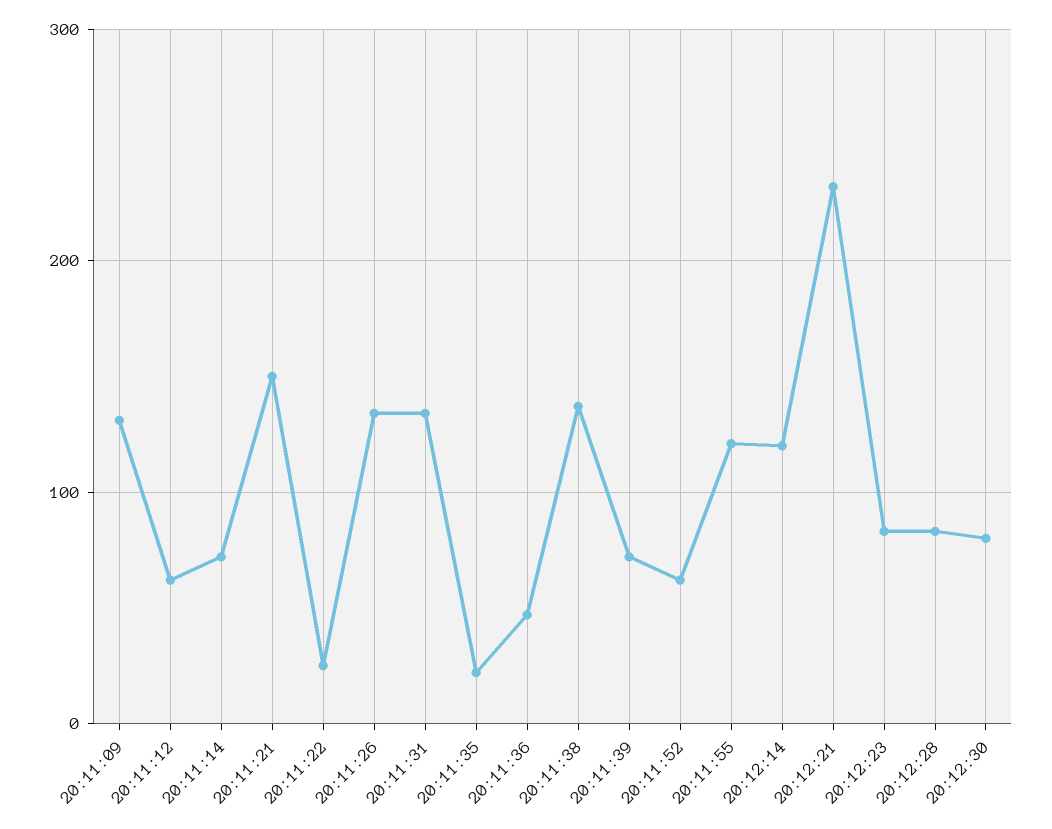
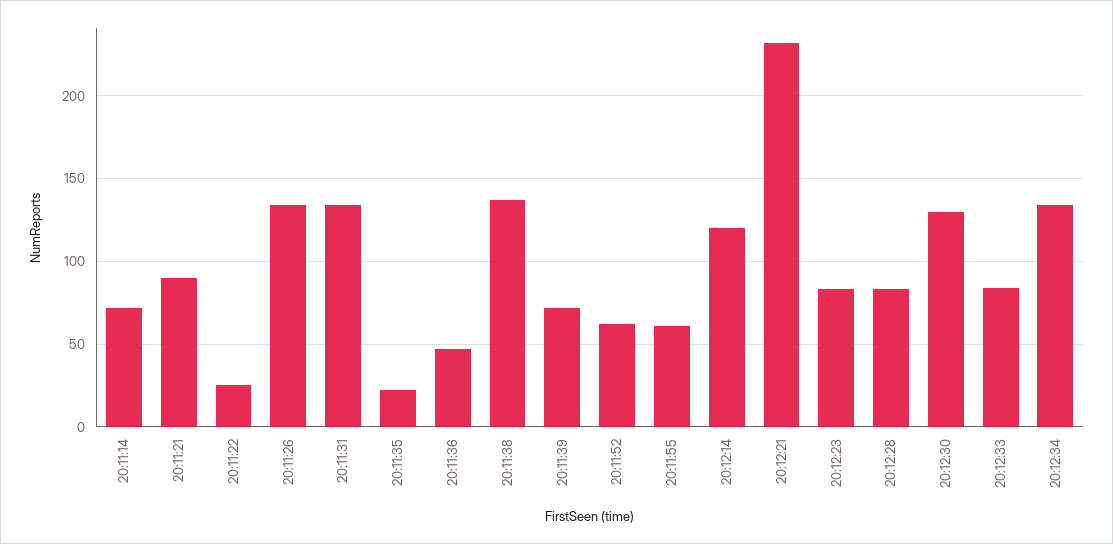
20:11:09: 130 -> none
20:11:12: 60 -> none
20:11:21: 150 -> 90
20:11:55: 120 -> 60
20:12:30: 80 -> 130
20:12:33: none -> 85
20:12:34: none -> 135

